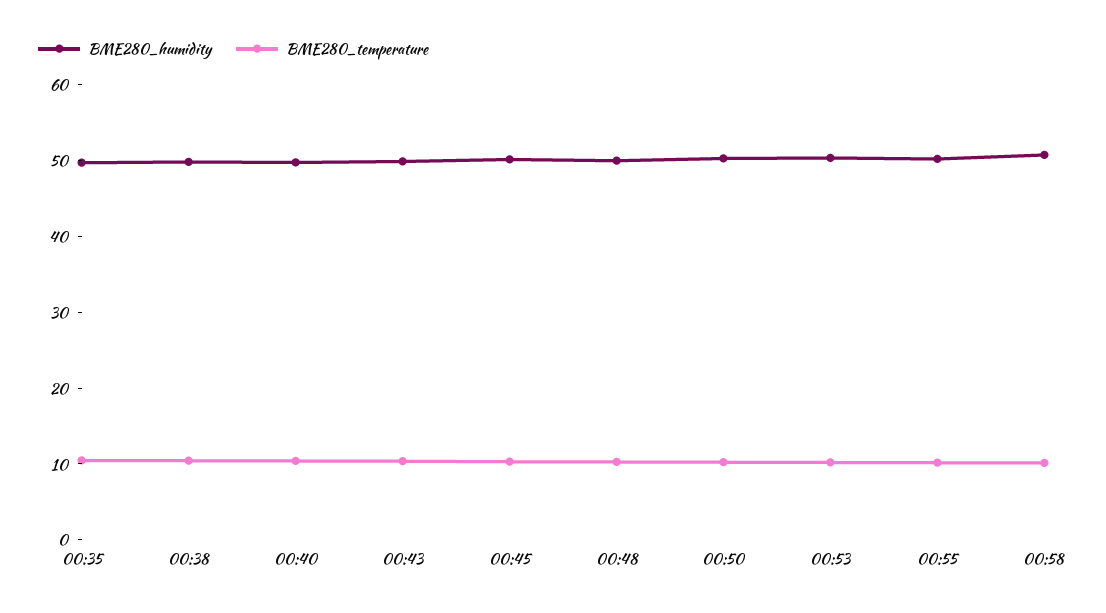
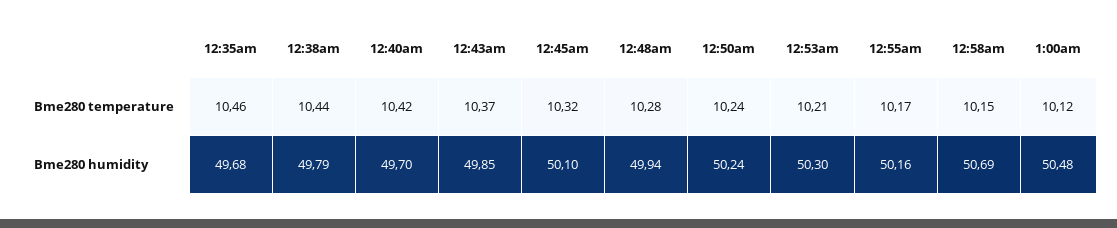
BME280_temperature, 1:00am: none -> 10.12
BME280_humidity, 1:00am: none -> 50.48

